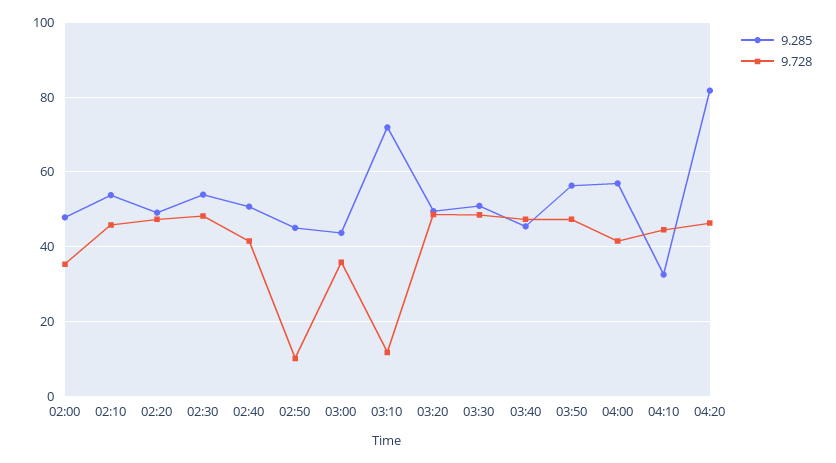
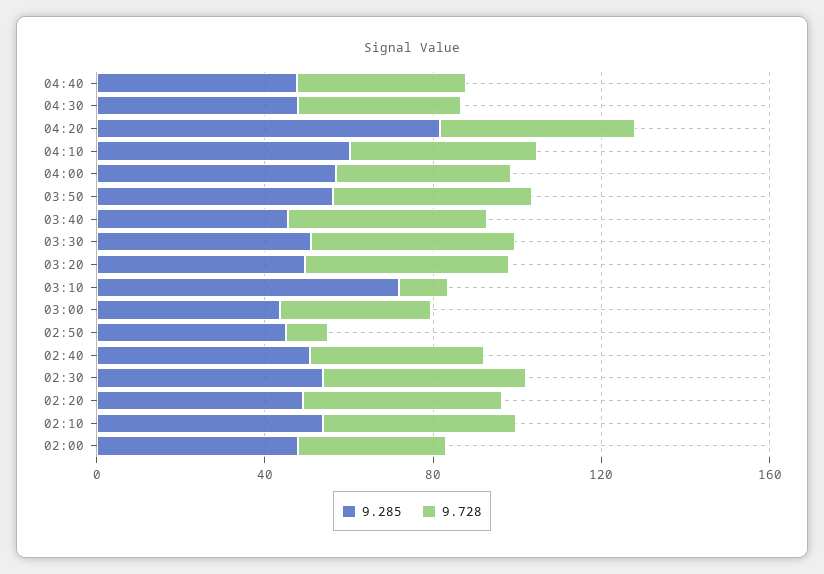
9.285, 04:10: 32 -> 60
9.285, 04:40: none -> 50
9.728, 04:40: none -> 40
9.285, 04:30: none -> 50
9.728, 04:30: none -> 40

